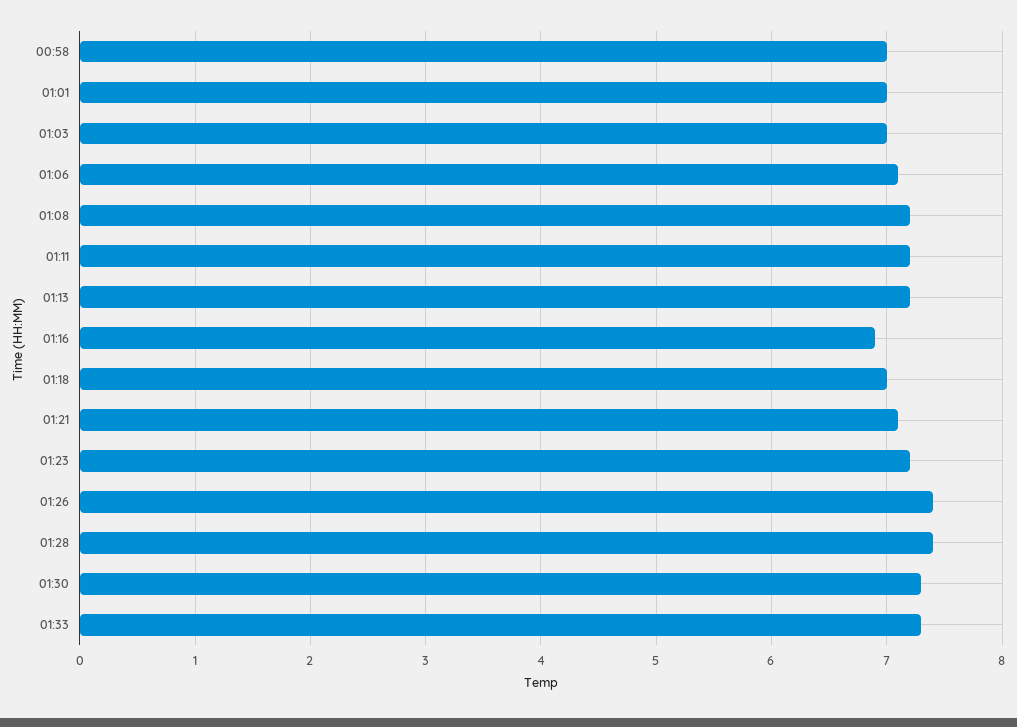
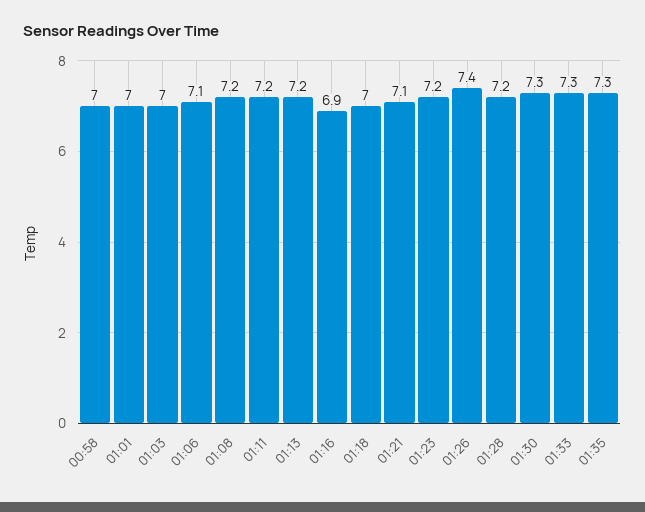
01:28: 7.4 -> 7.2
01:35: none -> 7.3

